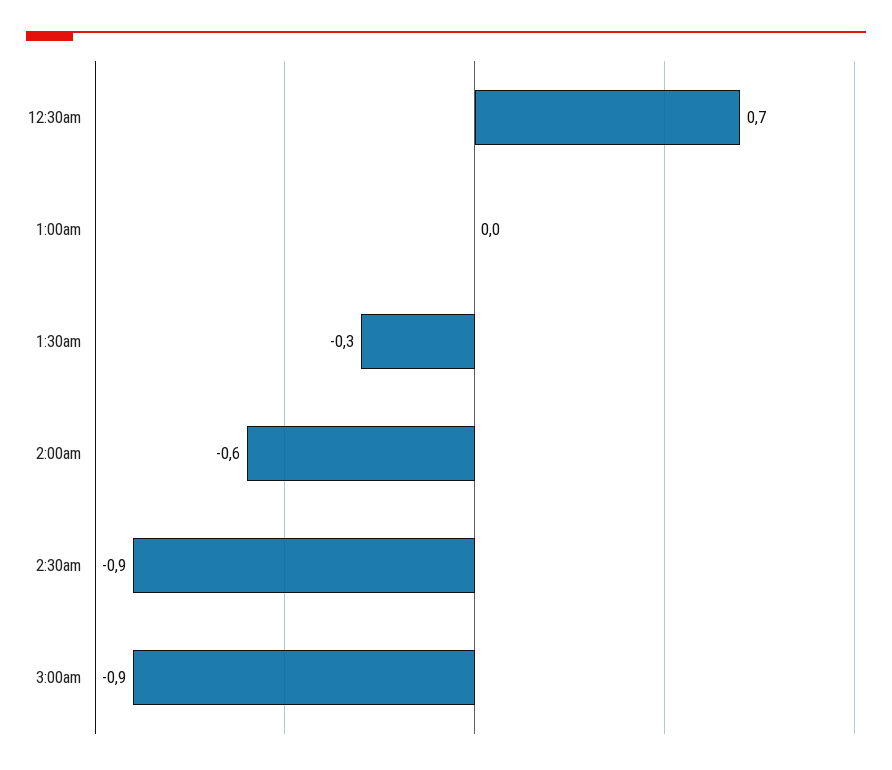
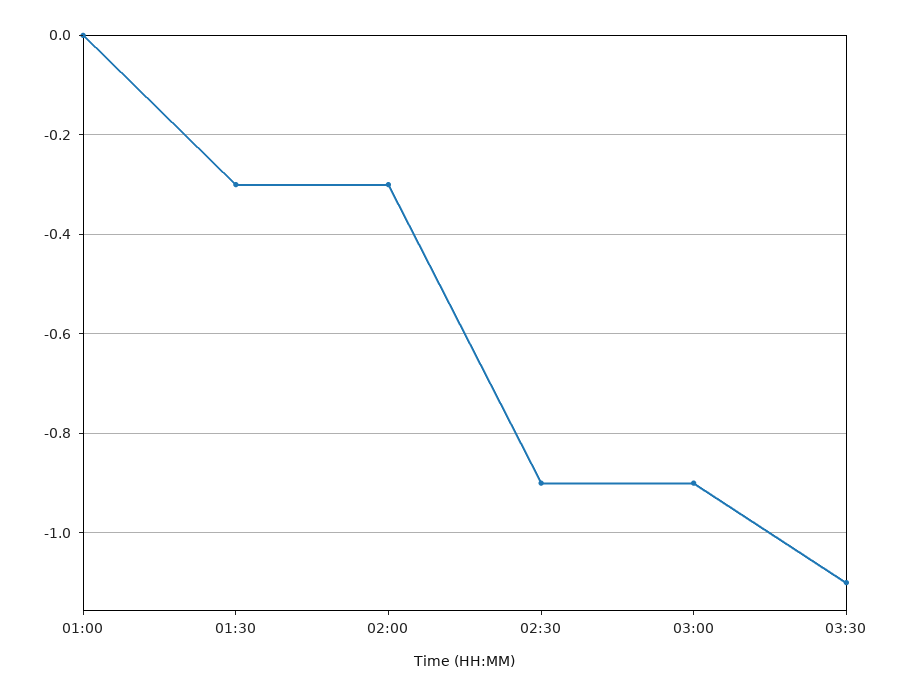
12:30am: 0.7 -> none
2:00am: -0.6 -> -0.3
03:30: none -> -1.1

